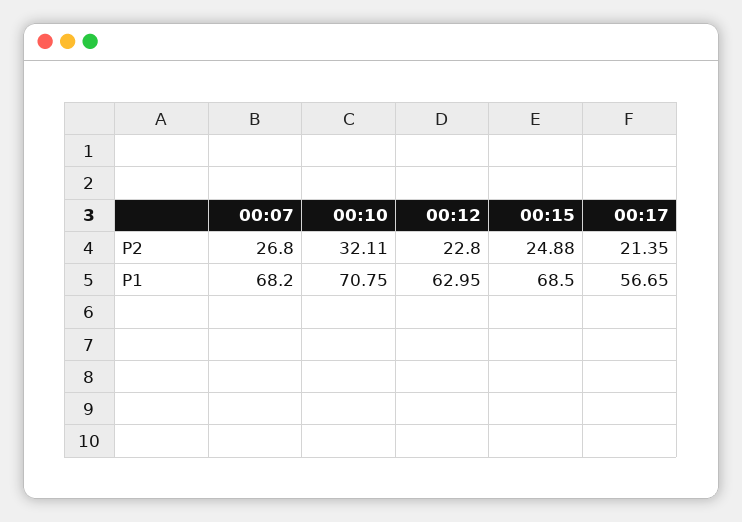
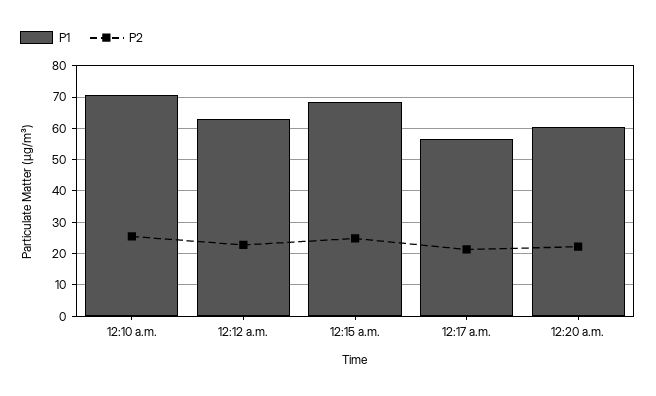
P2, 00:07: 26.8 -> none
P2, 00:10: 32.11 -> 26
P1, 00:07: 68.2 -> none
P1, 12:20 a.m.: none -> 60
P2, 12:20 a.m.: none -> 22

